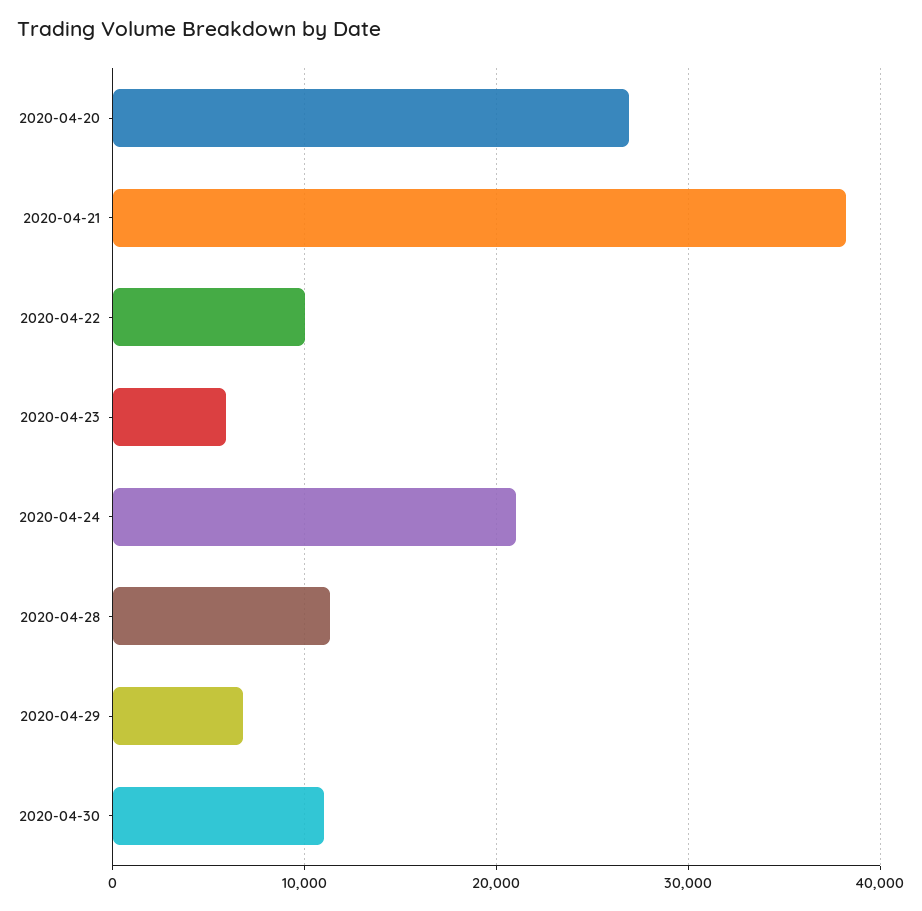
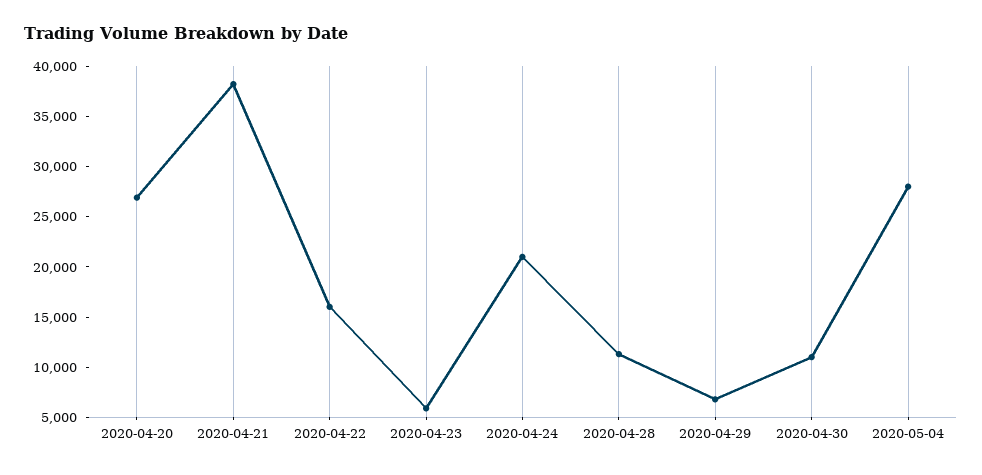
2020-04-22: 10000 -> 16000
2020-05-04: none -> 28000

